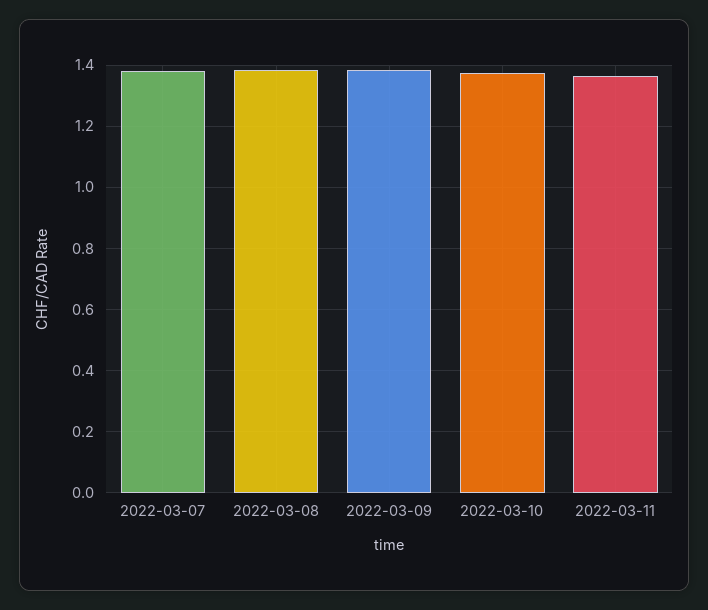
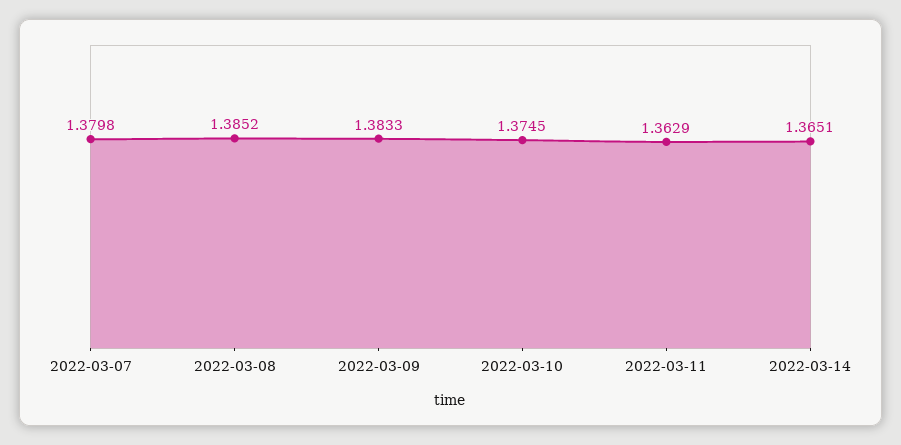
2022-03-14: none -> 1.3651

